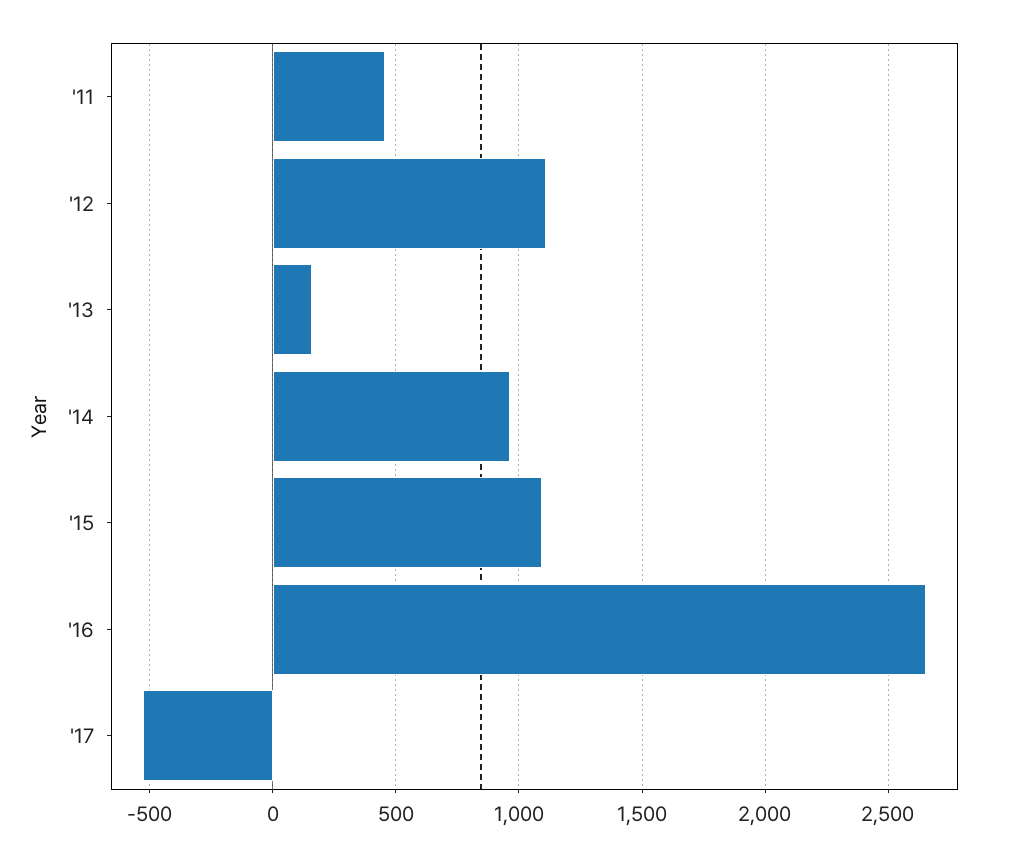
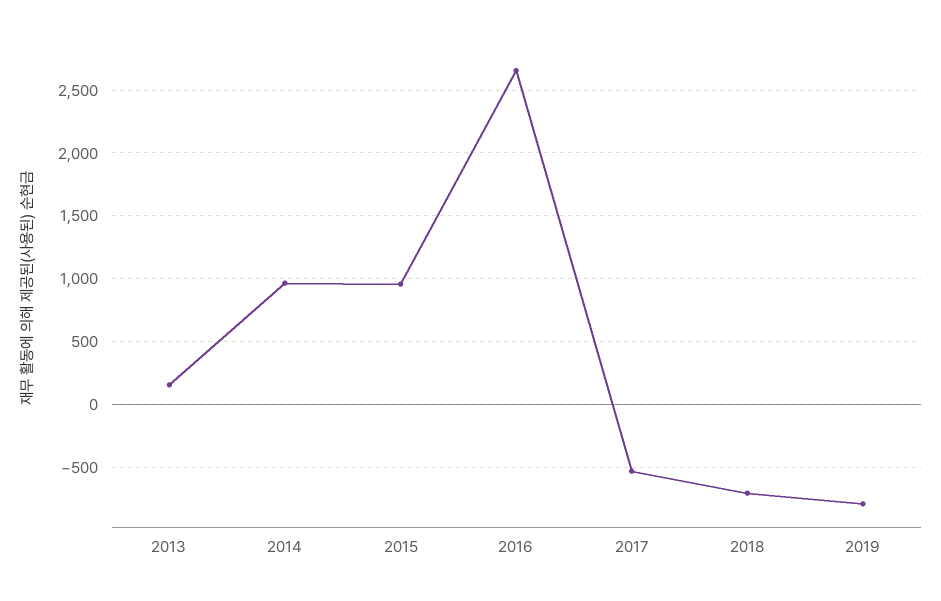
'11: 450 -> none
'12: 1100 -> none
'15: 1100 -> 950
2018: none -> -700
2019: none -> -800

